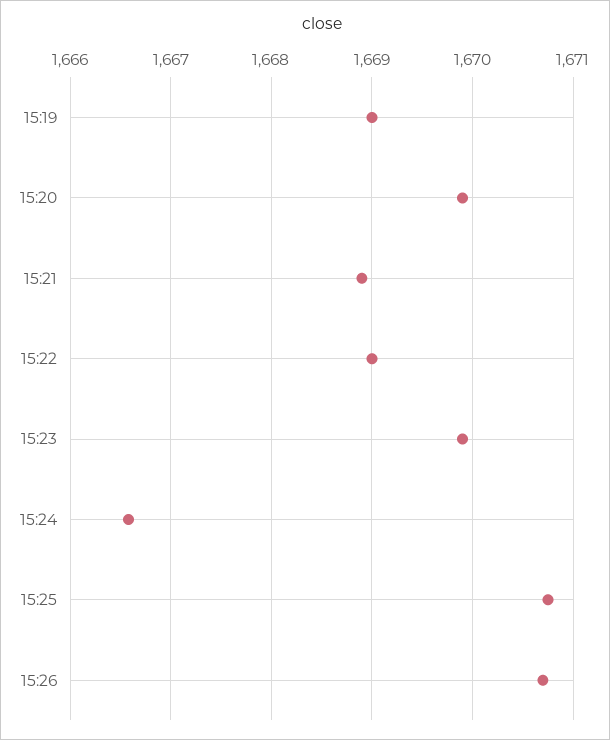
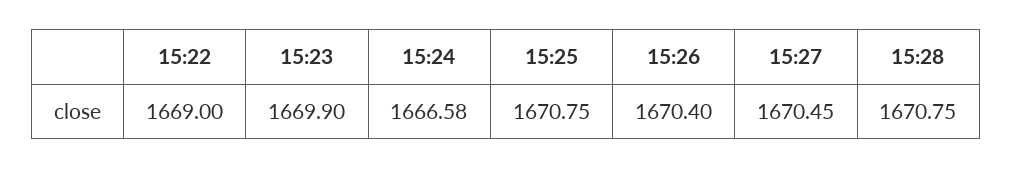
15:19: 1669 -> none
15:20: 1669.9 -> none
15:21: 1668.9 -> none
15:26: 1670.7 -> 1670.4
15:27: none -> 1670.45
15:28: none -> 1670.75

